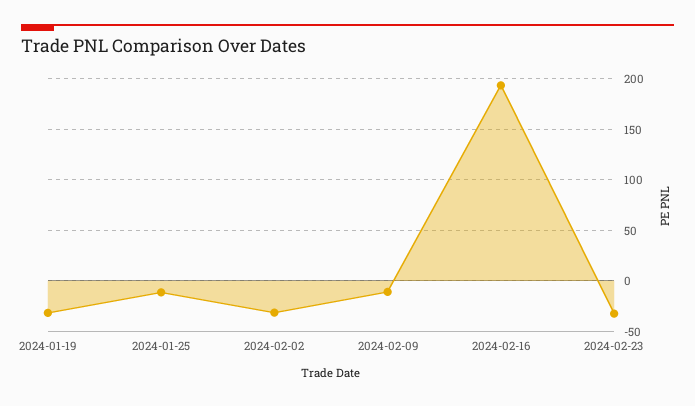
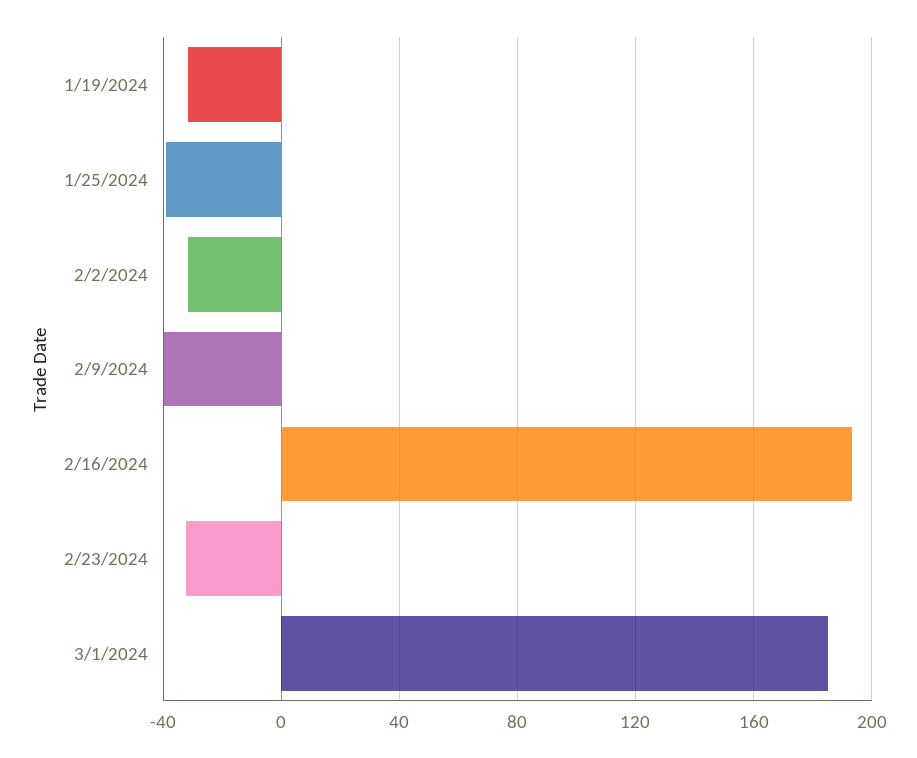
2024-01-25: -10 -> -40
2024-02-09: -10 -> -40
3/1/2024: none -> 185

